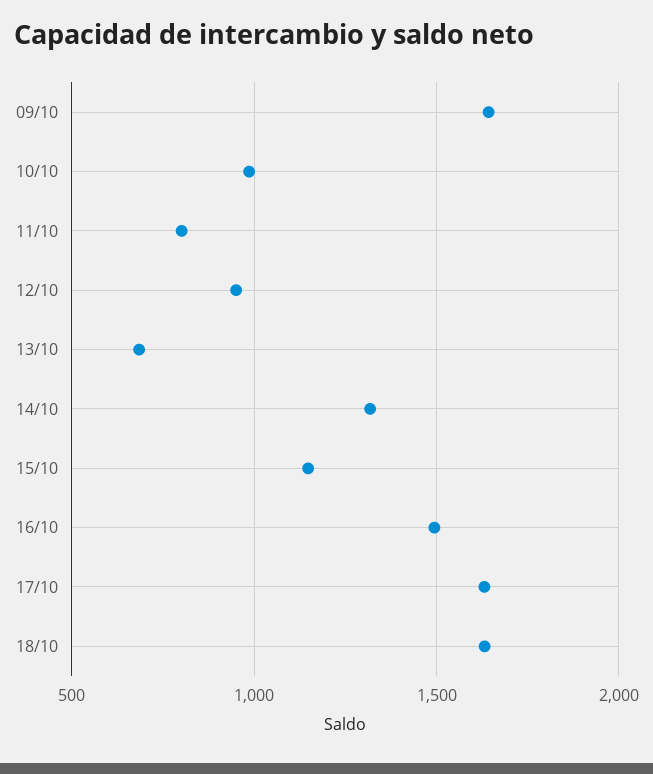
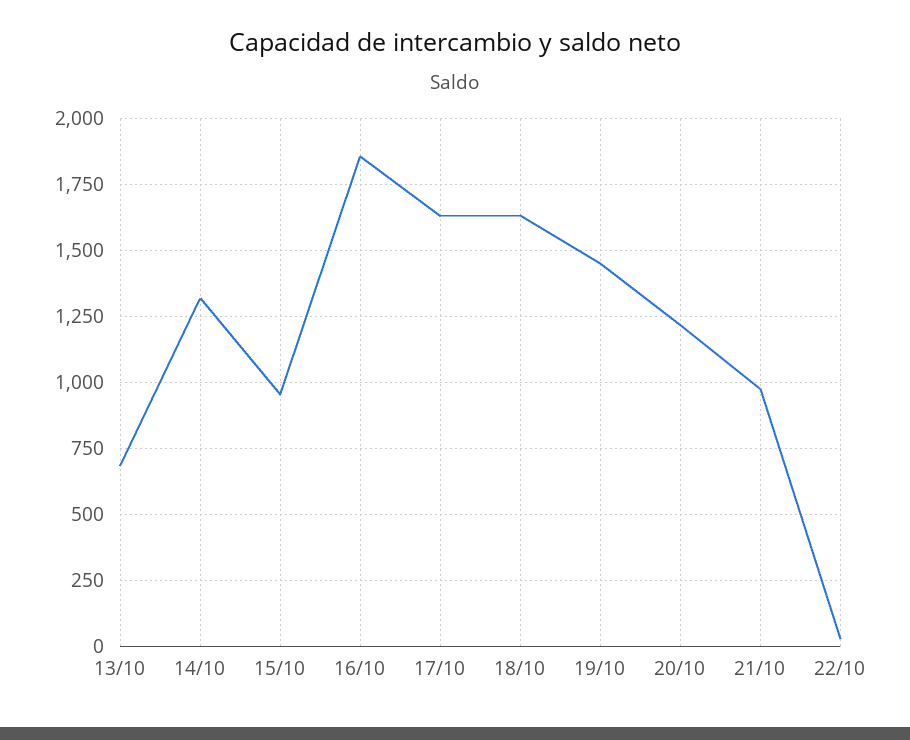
09/10: 1650 -> none
10/10: 1000 -> none
11/10: 800 -> none
12/10: 950 -> none
15/10: 1150 -> 950
16/10: 1500 -> 1850
19/10: none -> 1450
20/10: none -> 1225
21/10: none -> 975
22/10: none -> 25

